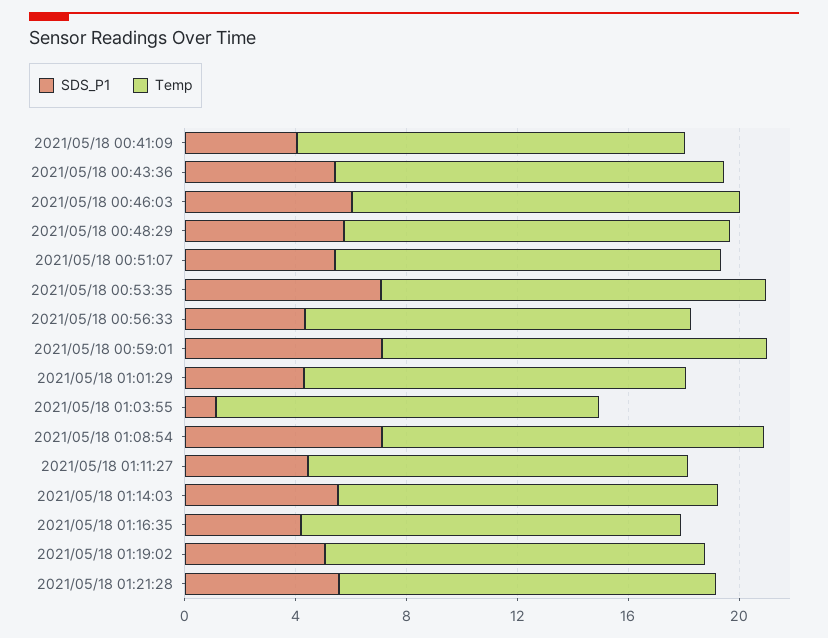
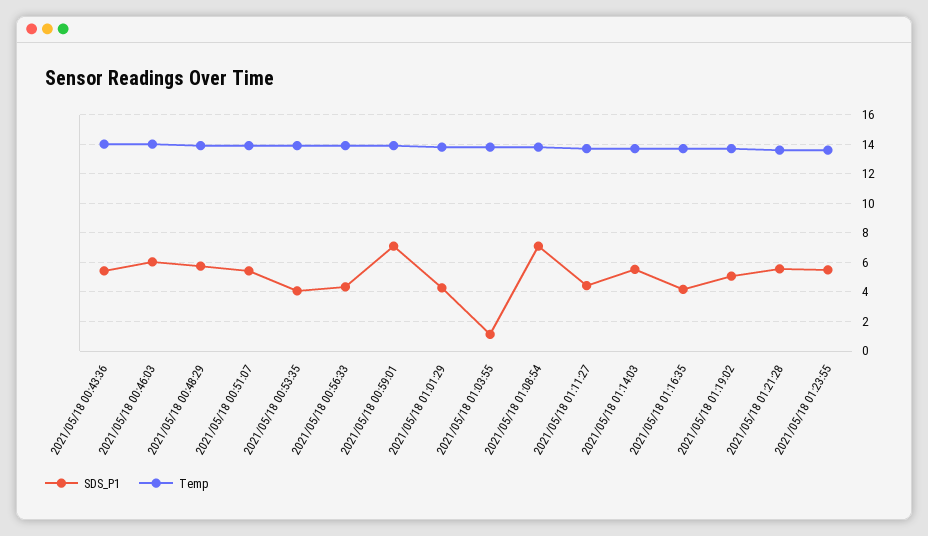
SDS_P1, 2021/05/18 00:41:09: 4 -> none
Temp, 2021/05/18 00:41:09: 14 -> none
SDS_P1, 2021/05/18 00:53:35: 7 -> 4
SDS_P1, 2021/05/18 01:23:55: none -> 5.5
Temp, 2021/05/18 01:23:55: none -> 13.5

